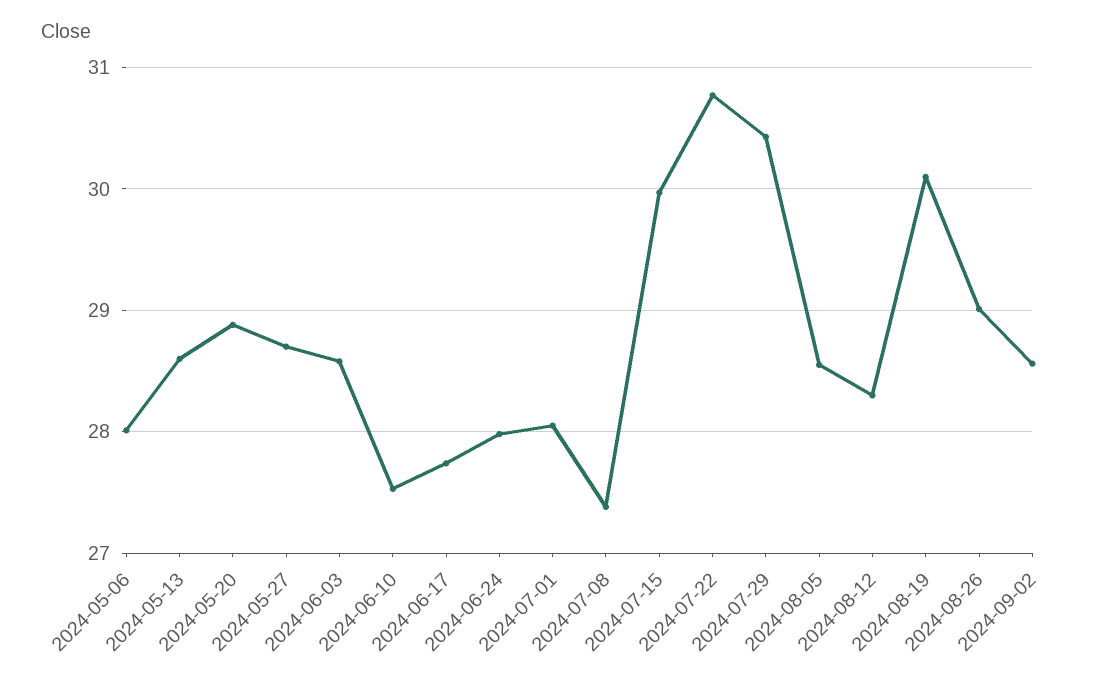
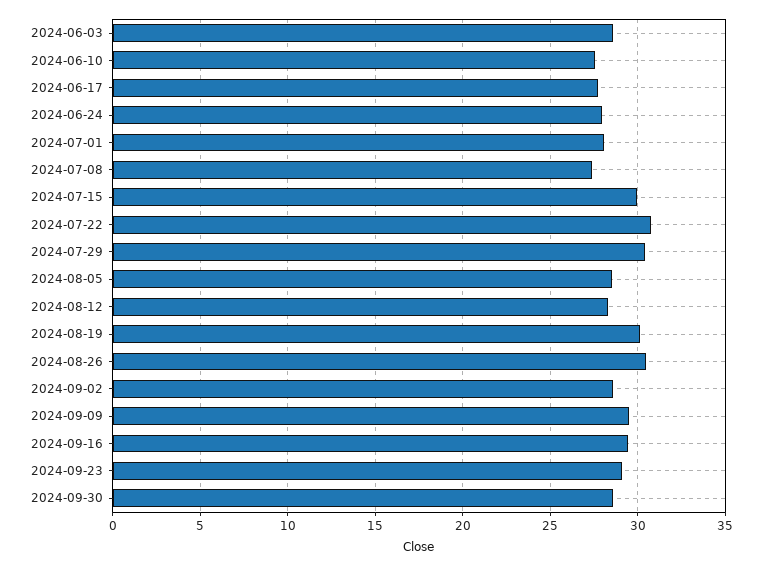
2024-05-06: 28 -> none
2024-05-13: 28.6 -> none
2024-05-20: 28.9 -> none
2024-05-27: 28.7 -> none
2024-08-26: 29 -> 30.5
2024-09-09: none -> 29.5
2024-09-16: none -> 29.5
2024-09-23: none -> 29
2024-09-30: none -> 28.5

